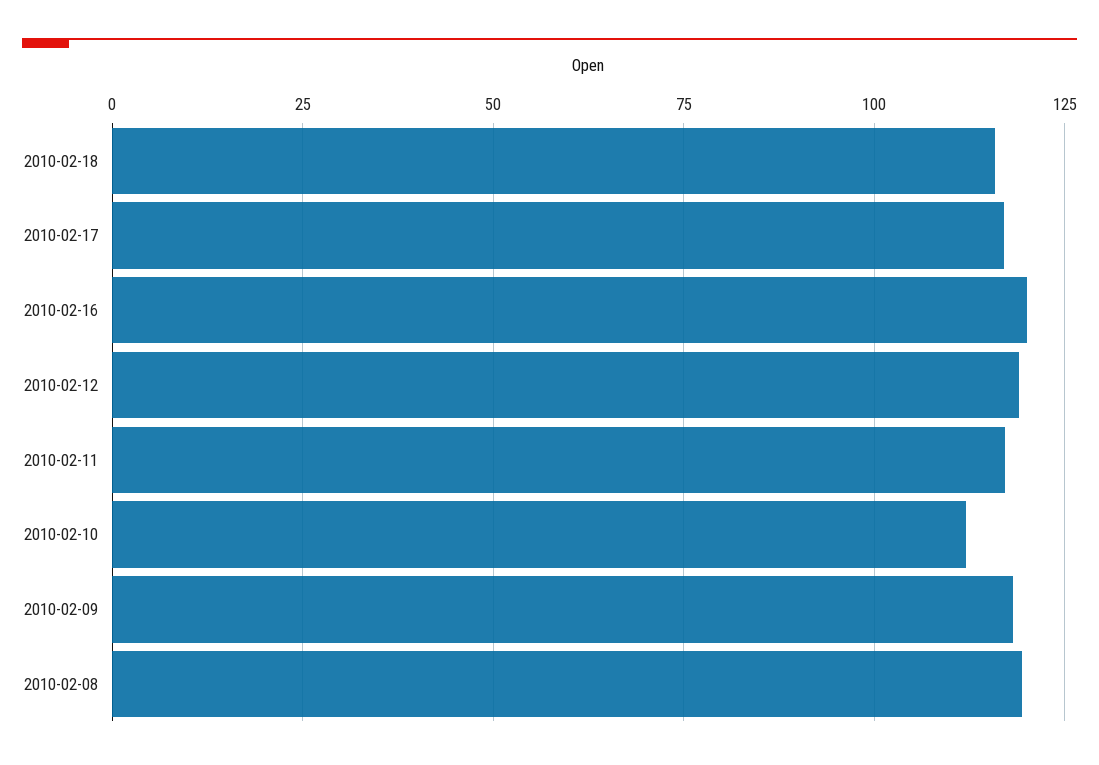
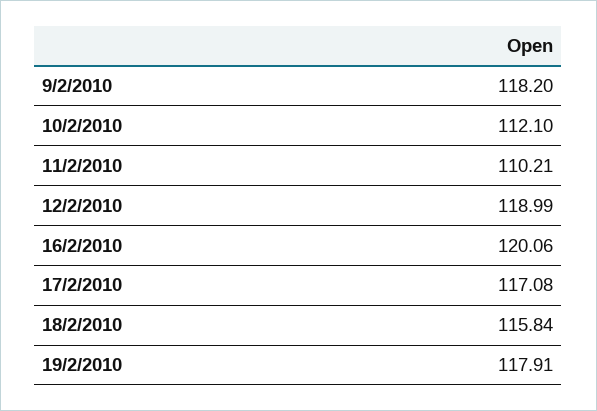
2010-02-11: 117.5 -> 110.21
2010-02-08: 120 -> none
19/2/2010: none -> 117.91

